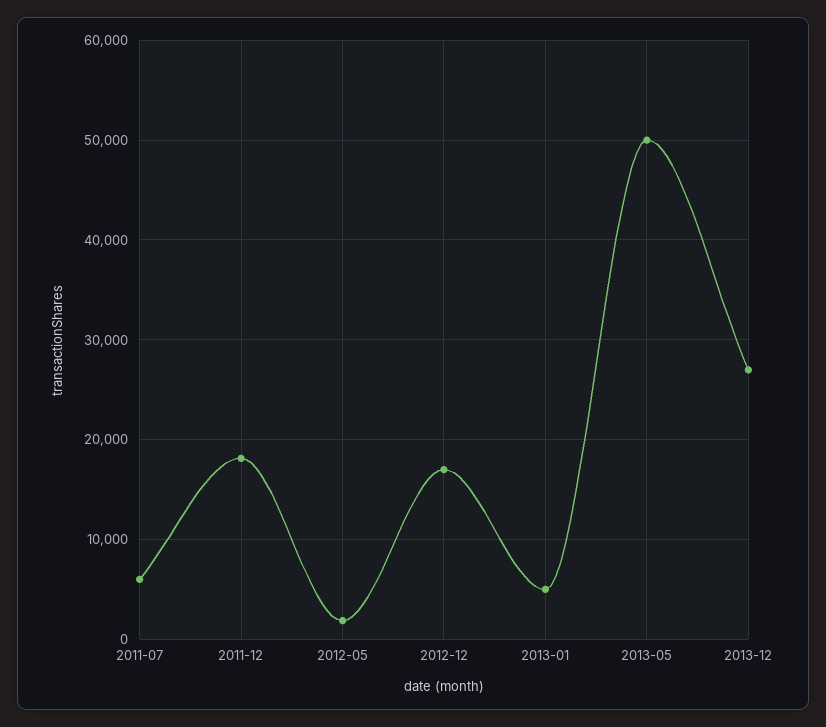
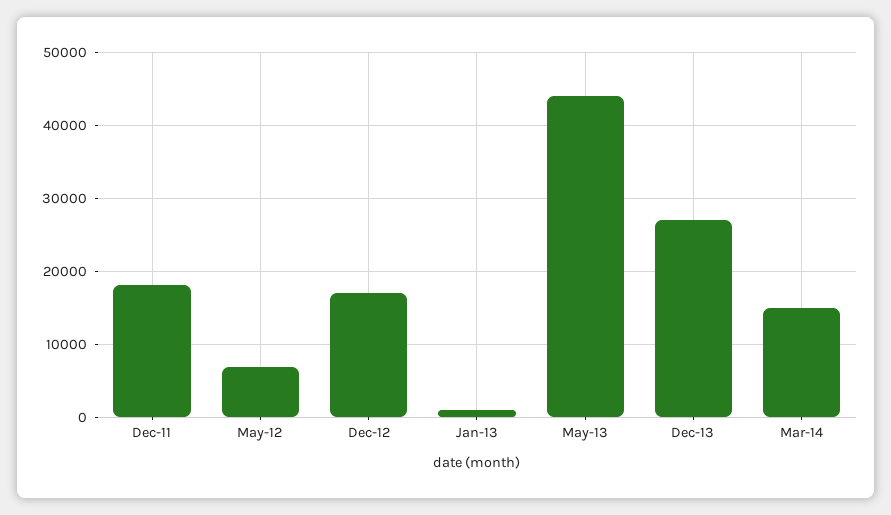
2011-07: 6000 -> none
2012-05: 2000 -> 7000
2013-01: 5000 -> 1000
2013-05: 50000 -> 44000
Mar-14: none -> 15000

